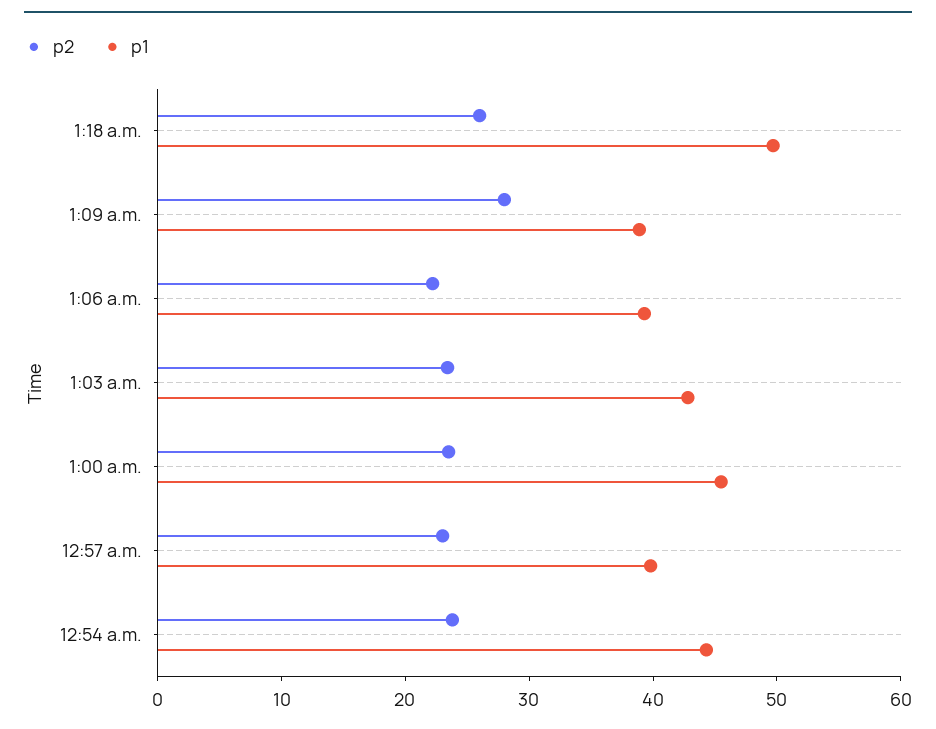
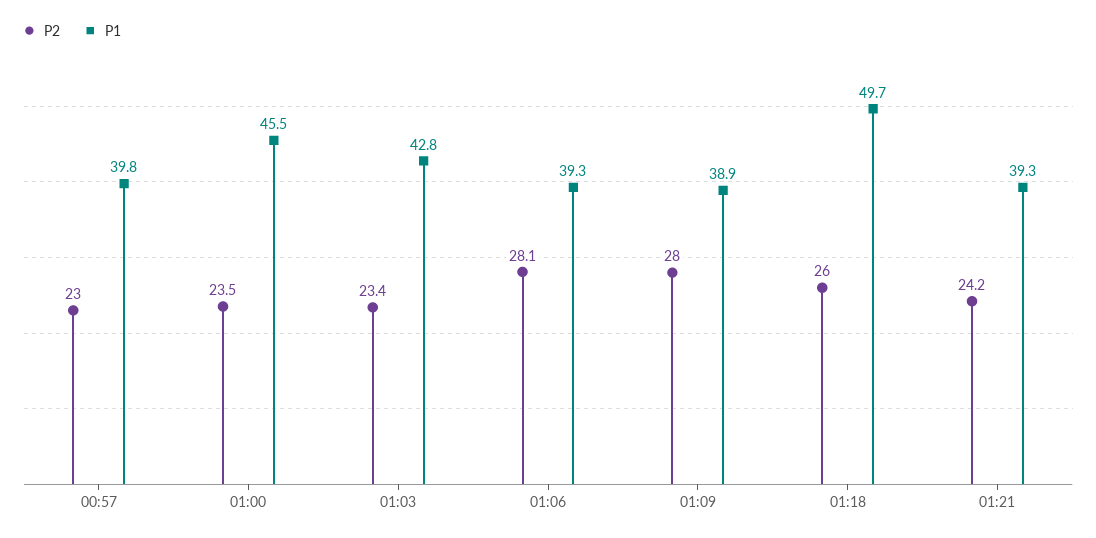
p2, 1:06 a.m.: 22 -> 28.1
p2, 12:54 a.m.: 24 -> none
p1, 12:54 a.m.: 44 -> none
p2, 01:21: none -> 24.2
p1, 01:21: none -> 39.3

